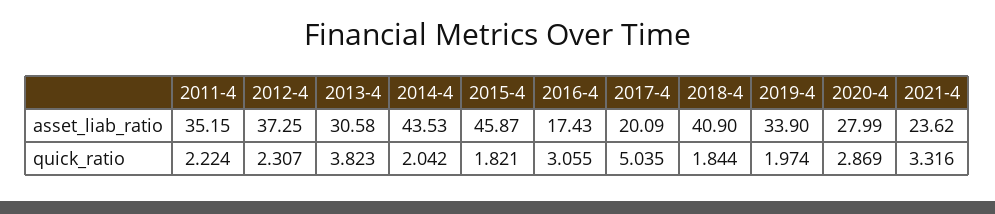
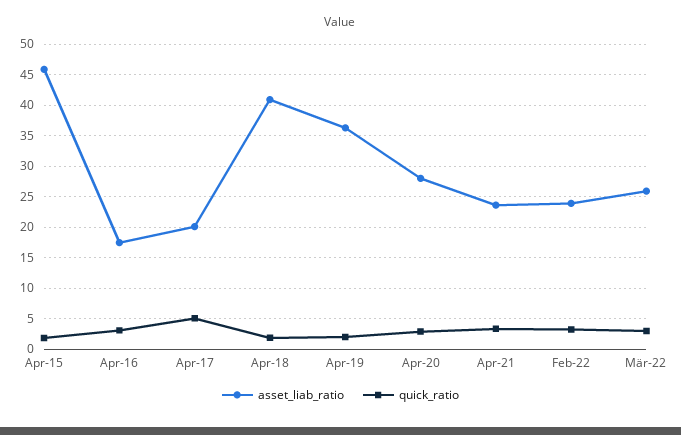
asset_liab_ratio, 2011-4: 35.15 -> none
asset_liab_ratio, 2012-4: 37.25 -> none
asset_liab_ratio, 2013-4: 30.58 -> none
asset_liab_ratio, 2014-4: 43.53 -> none
asset_liab_ratio, 2019-4: 33.9 -> 36
quick_ratio, 2011-4: 2.224 -> none
quick_ratio, 2012-4: 2.307 -> none
quick_ratio, 2013-4: 3.823 -> none
quick_ratio, 2014-4: 2.042 -> none
asset_liab_ratio, Feb-22: none -> 24
quick_ratio, Feb-22: none -> 3
asset_liab_ratio, Mär-22: none -> 26
quick_ratio, Mär-22: none -> 3

